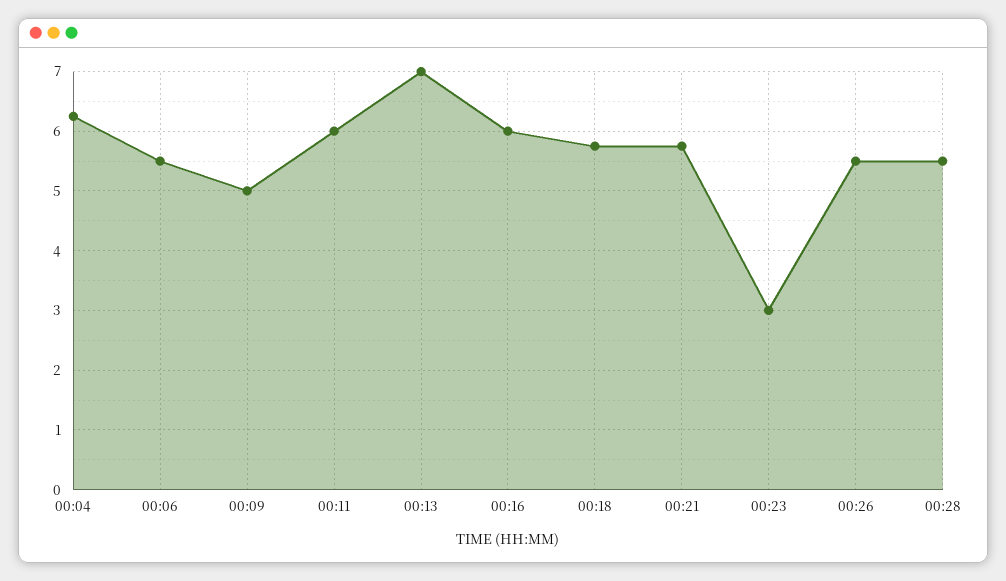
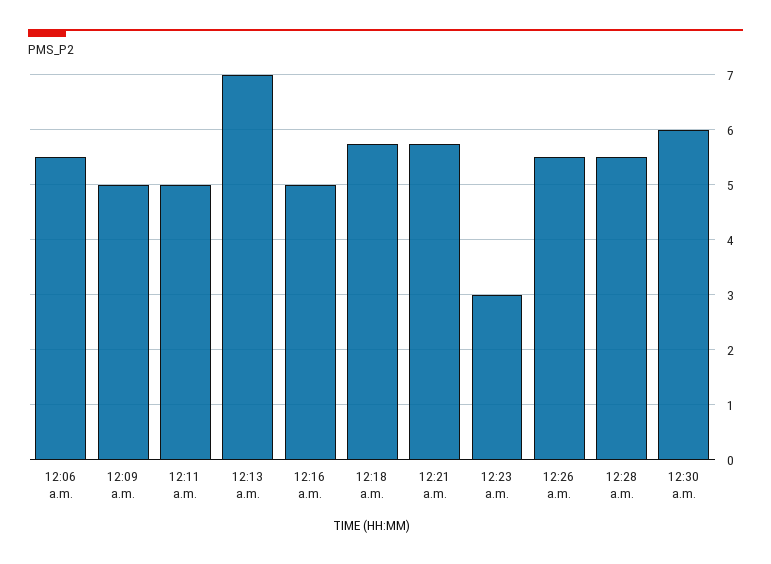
00:04: 6.2 -> none
00:11: 6 -> 5
00:16: 6 -> 5
12:30 a.m.: none -> 6

